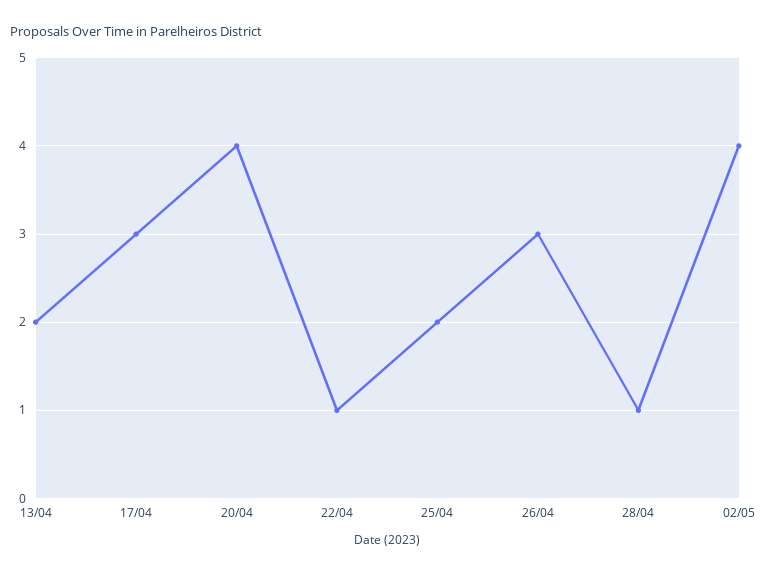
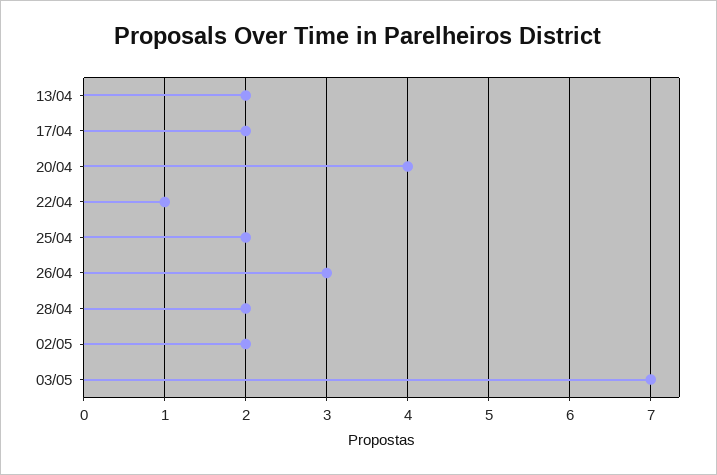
17/04: 3 -> 2
28/04: 1 -> 2
02/05: 4 -> 2
03/05: none -> 7

